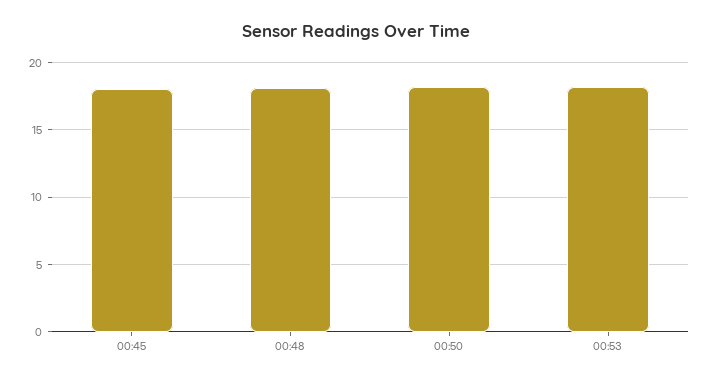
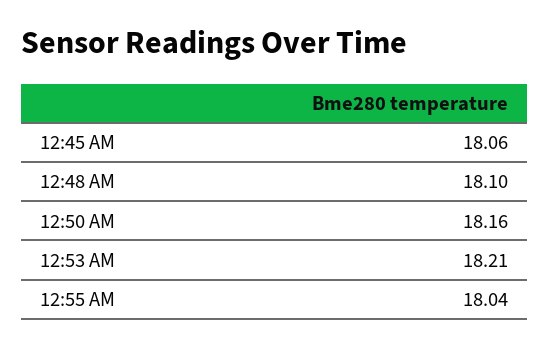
12:55 AM: none -> 18.04

